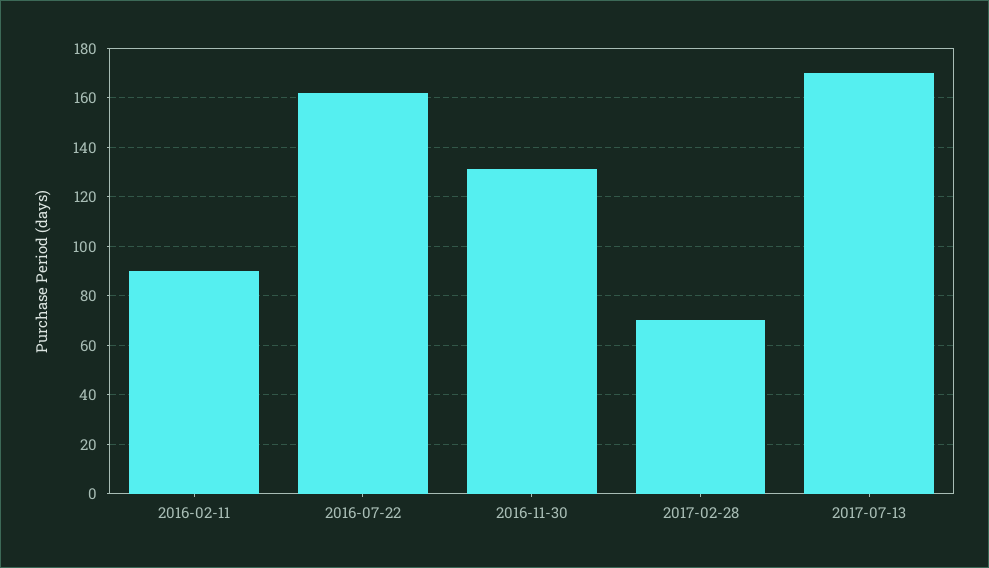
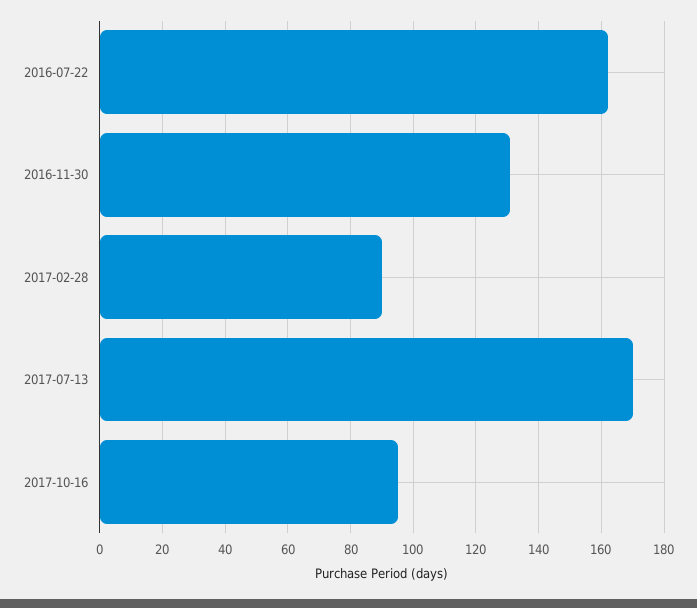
2016-02-11: 90 -> none
2017-02-28: 70 -> 90
2017-10-16: none -> 95

